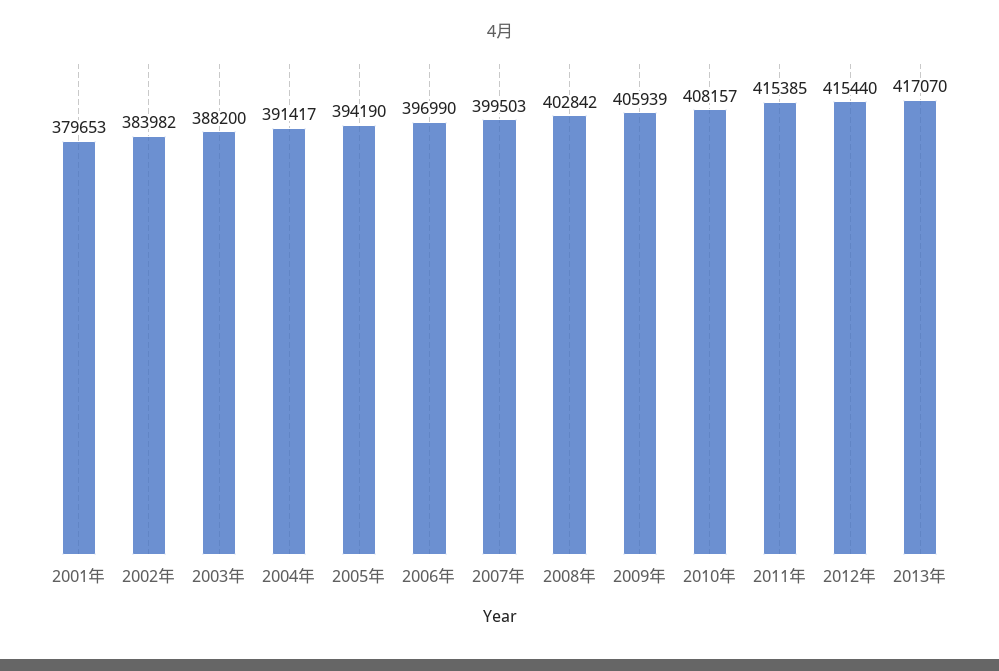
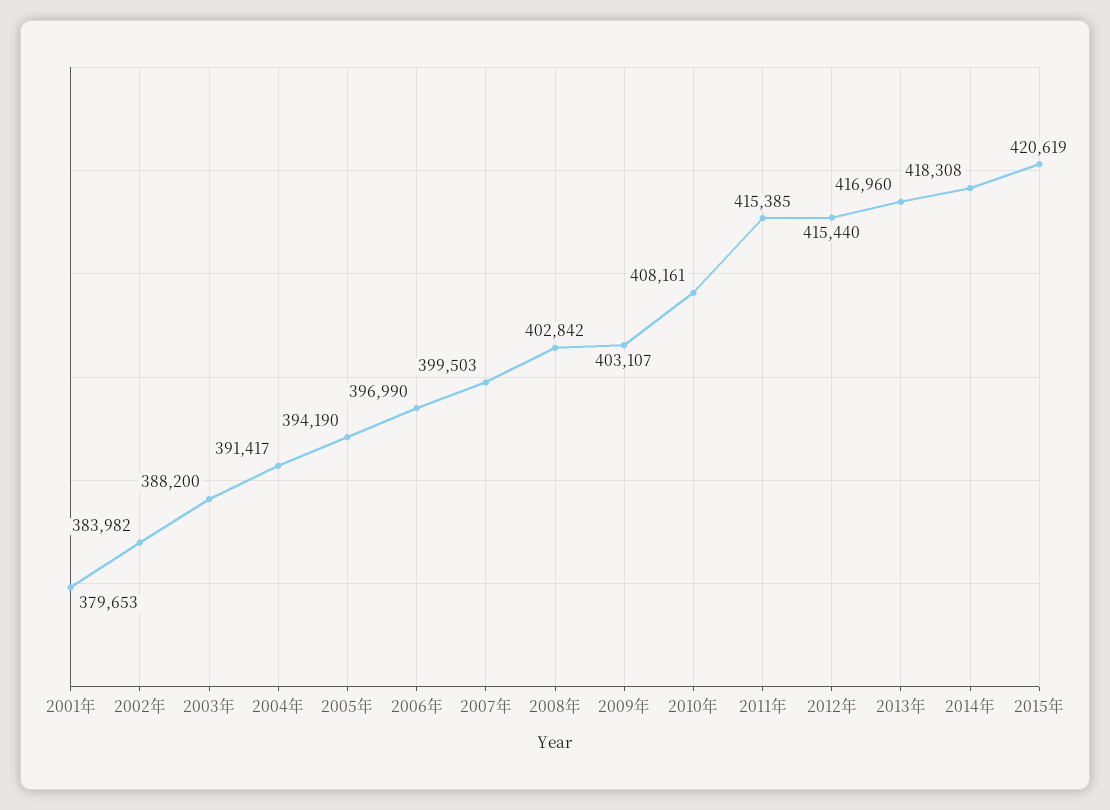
2009年: 405939 -> 403107
2010年: 408157 -> 408161
2013年: 417070 -> 416960
2014年: none -> 418308
2015年: none -> 420619

